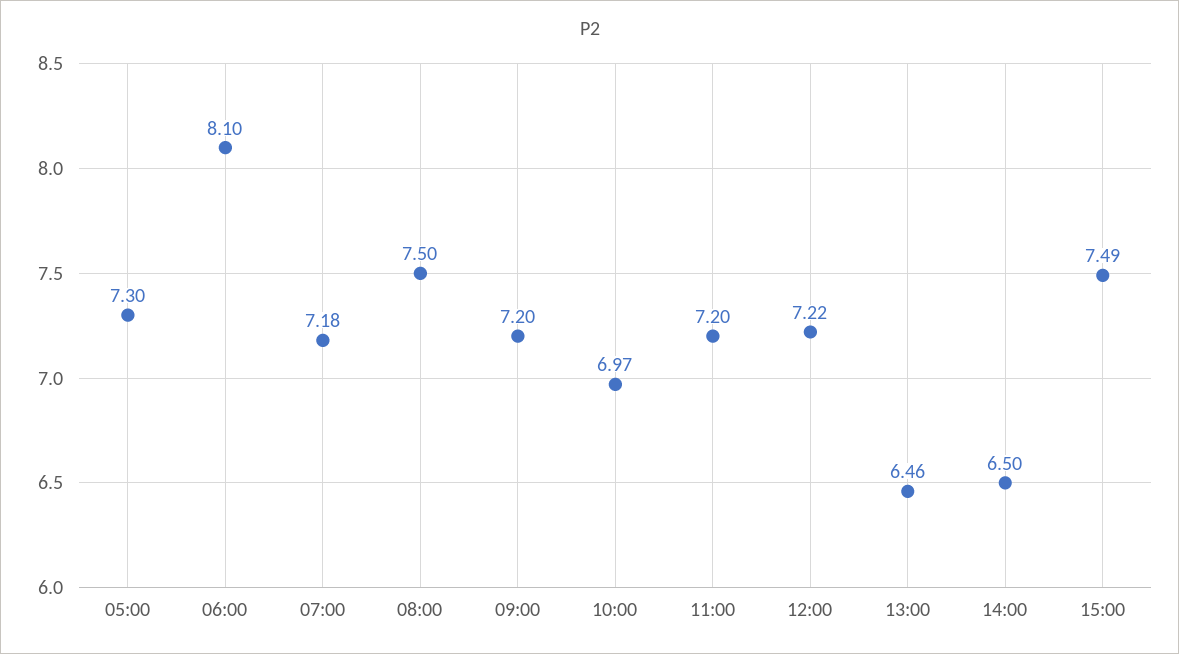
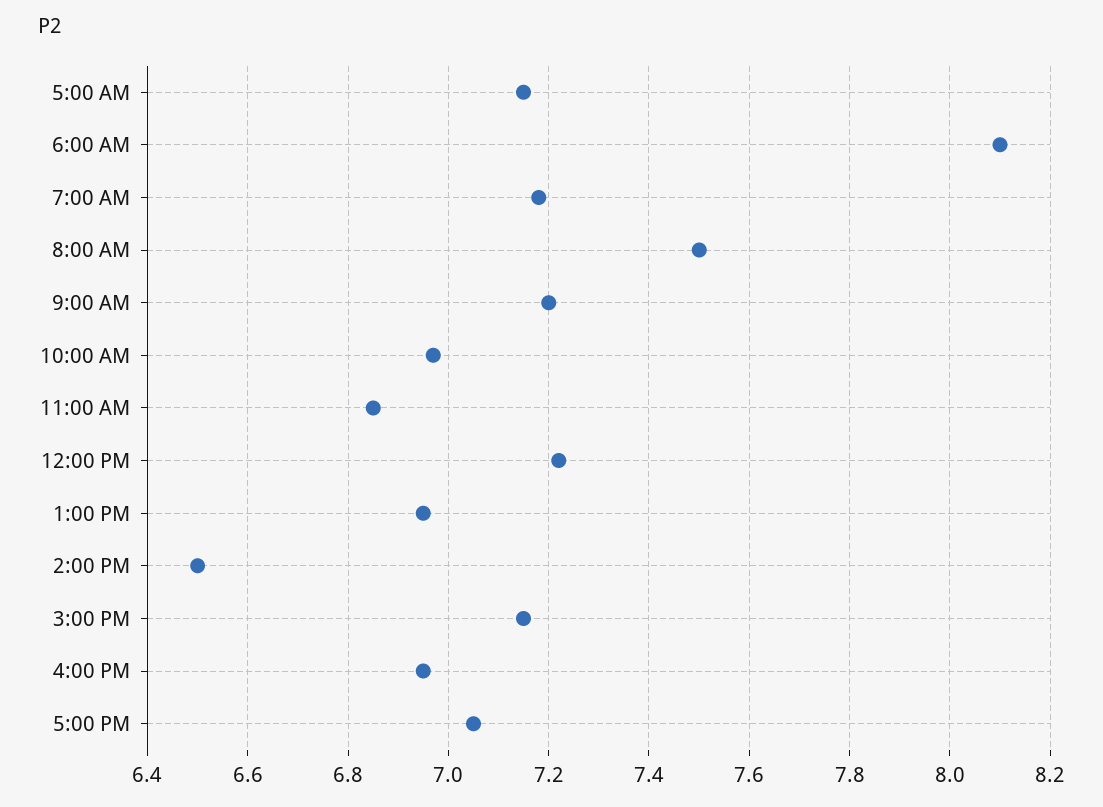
05:00: 7.3 -> 7.15
11:00: 7.2 -> 6.85
13:00: 6.46 -> 6.95
15:00: 7.49 -> 7.15
4:00 PM: none -> 6.95
5:00 PM: none -> 7.05

